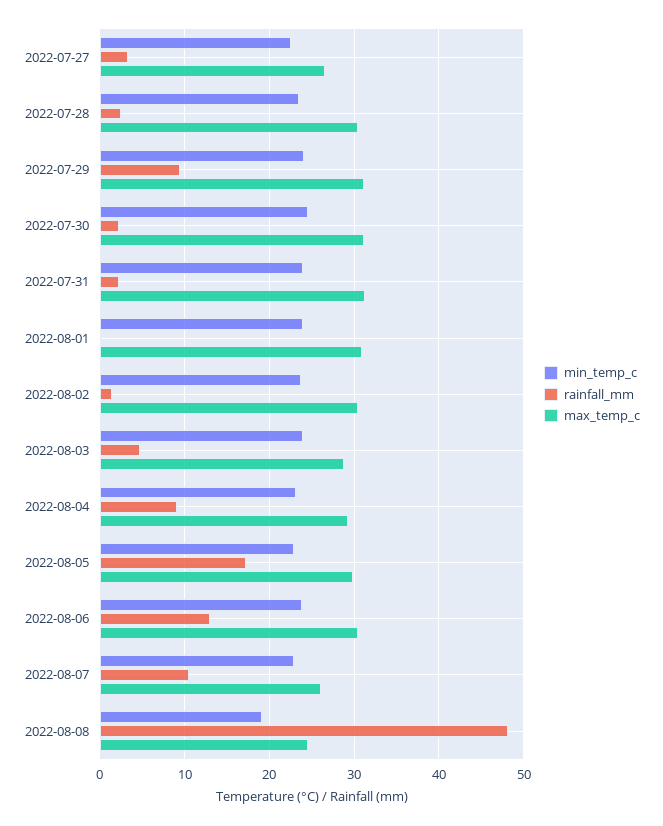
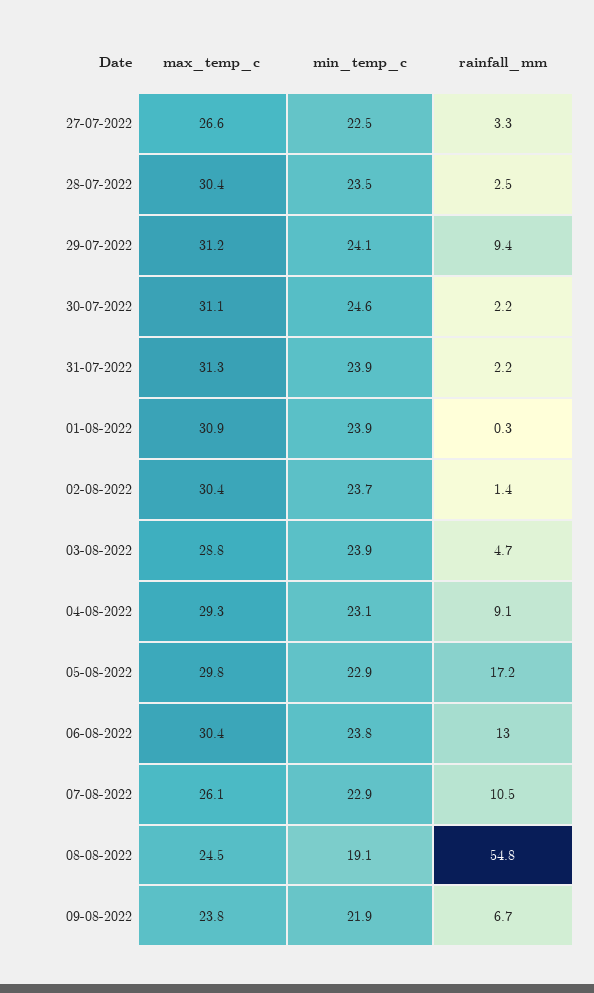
rainfall_mm, 2022-08-08: 48 -> 54.8
max_temp_c, 09-08-2022: none -> 23.8
min_temp_c, 09-08-2022: none -> 21.9
rainfall_mm, 09-08-2022: none -> 6.7

